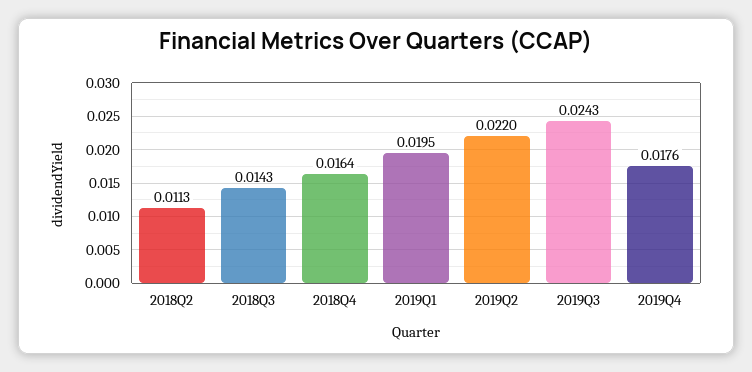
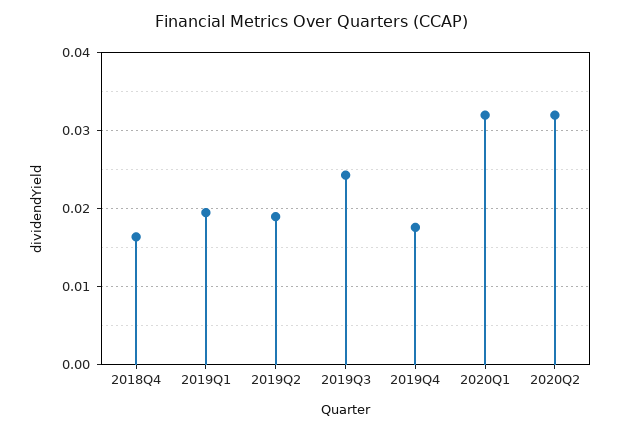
2018Q2: 0.0113 -> none
2018Q3: 0.0143 -> none
2019Q2: 0.022 -> 0.019
2020Q1: none -> 0.032
2020Q2: none -> 0.032

